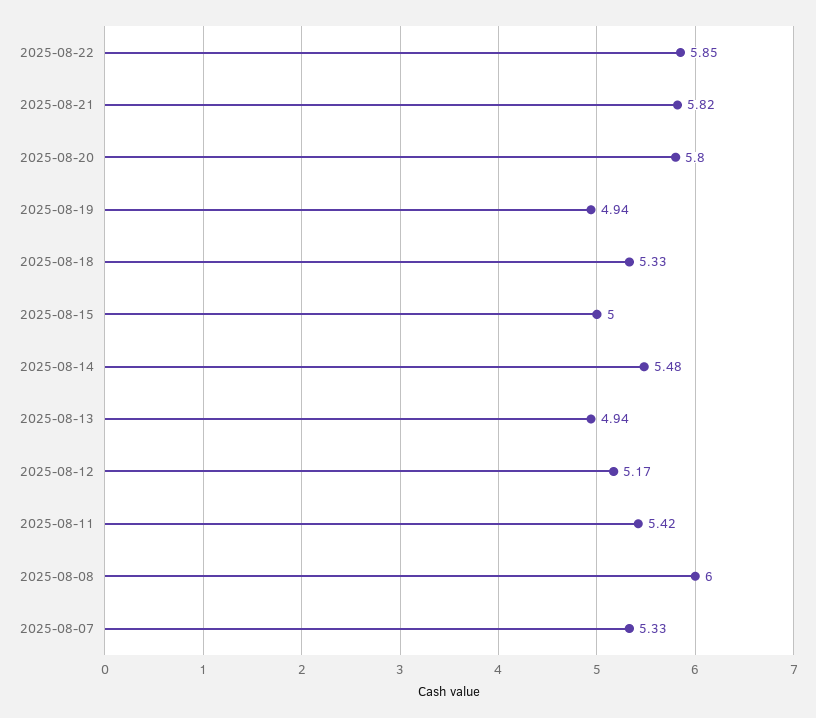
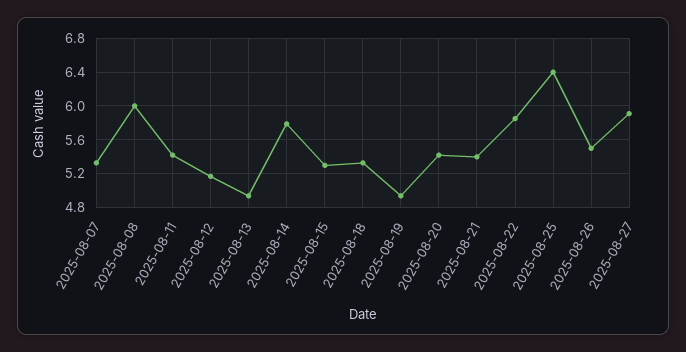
2025-08-21: 5.82 -> 5.4
2025-08-20: 5.8 -> 5.4
2025-08-15: 5 -> 5.3
2025-08-14: 5.48 -> 5.8
2025-08-25: none -> 6.4
2025-08-26: none -> 5.5
2025-08-27: none -> 5.9

